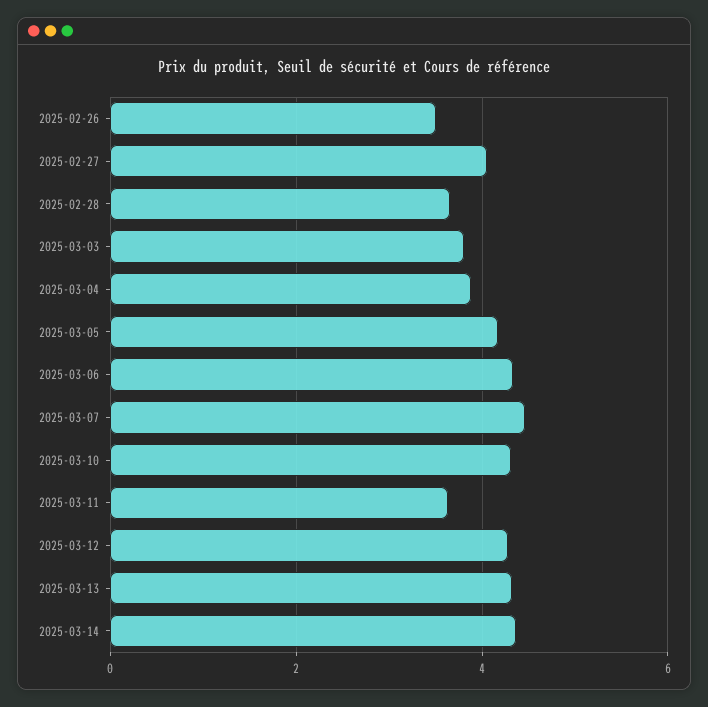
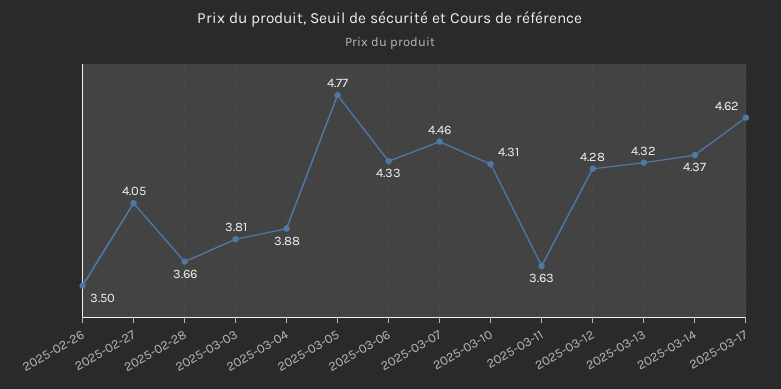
2025-03-05: 4.2 -> 4.77
2025-03-17: none -> 4.62

